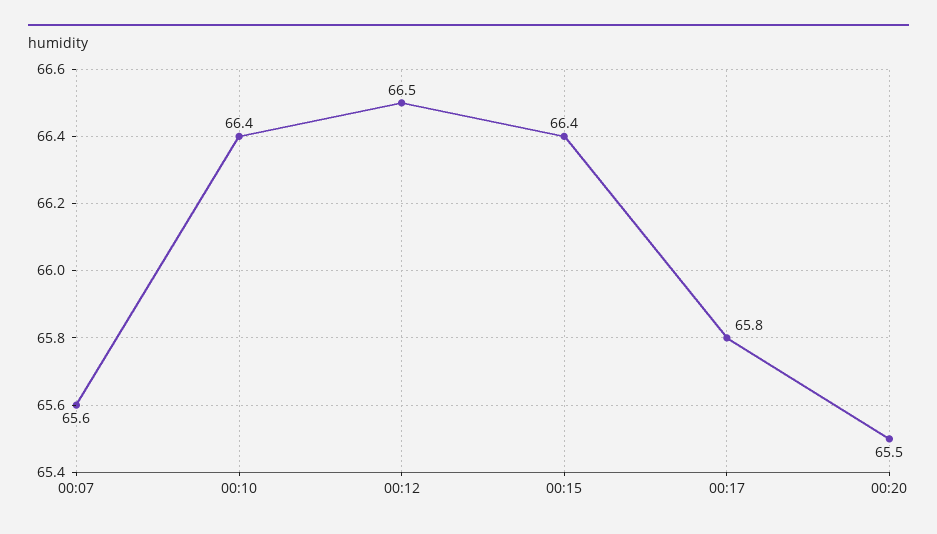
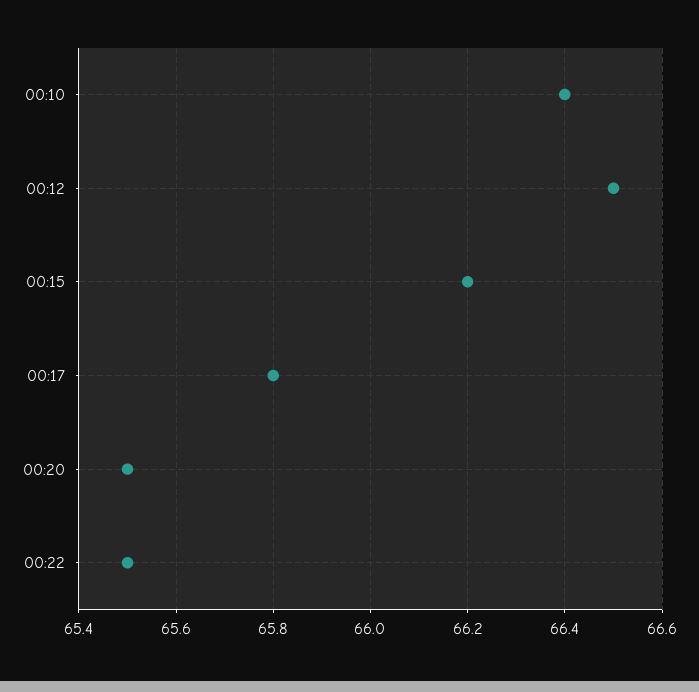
00:07: 65.6 -> none
00:15: 66.4 -> 66.2
00:22: none -> 65.5

